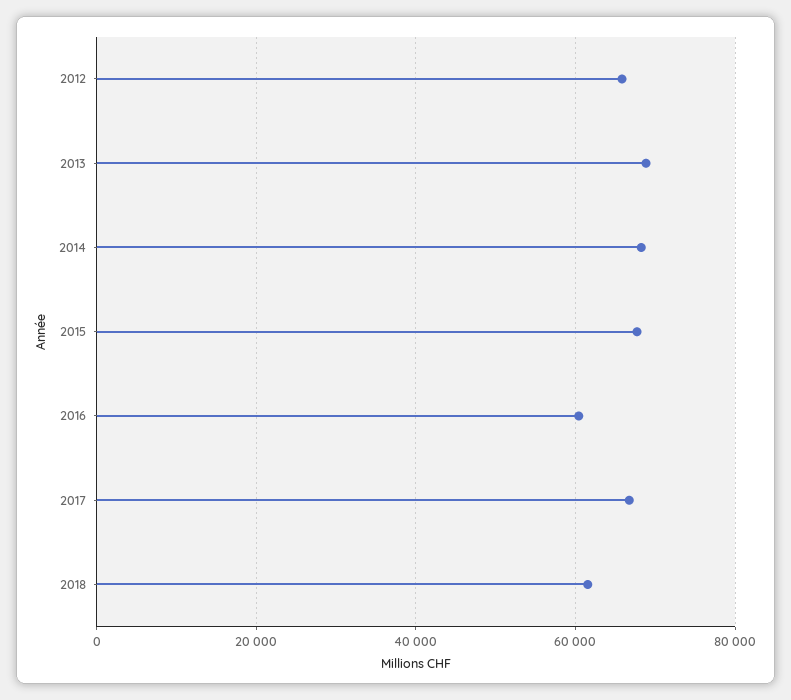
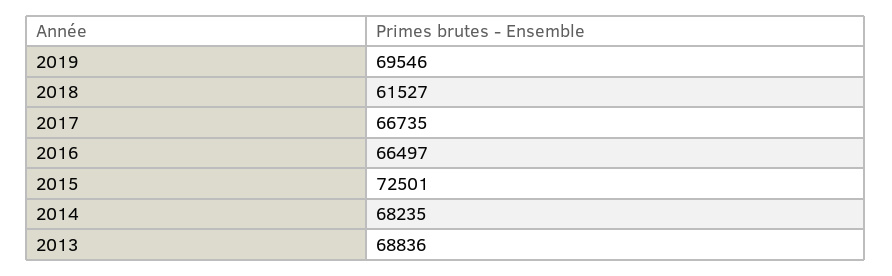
2012: 66000 -> none
2015: 68000 -> 72501
2016: 60000 -> 66497
2019: none -> 69546

